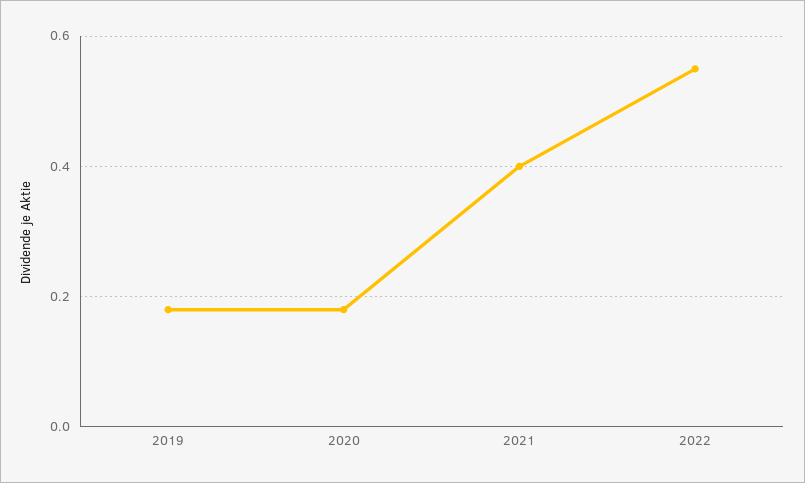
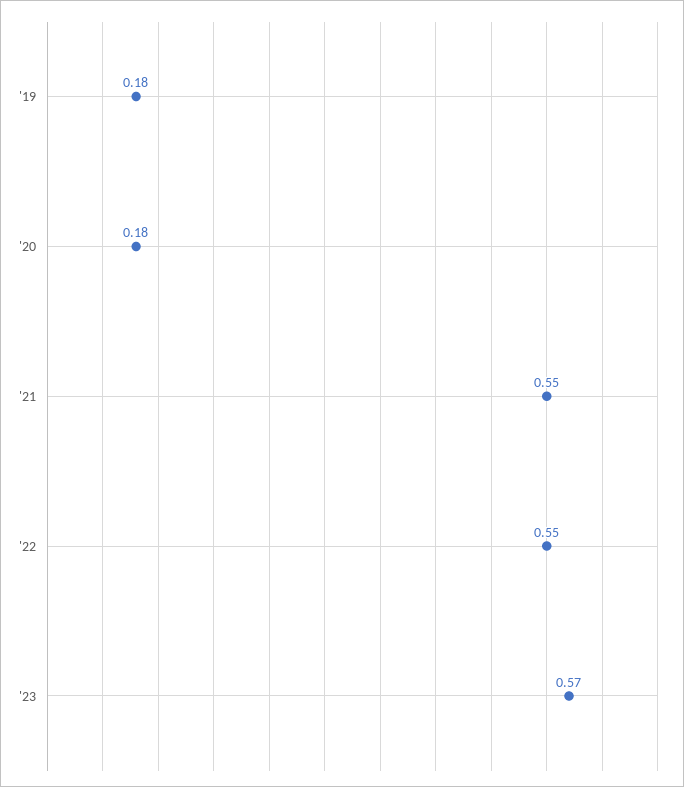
2021: 0.4 -> 0.55
'23: none -> 0.57

